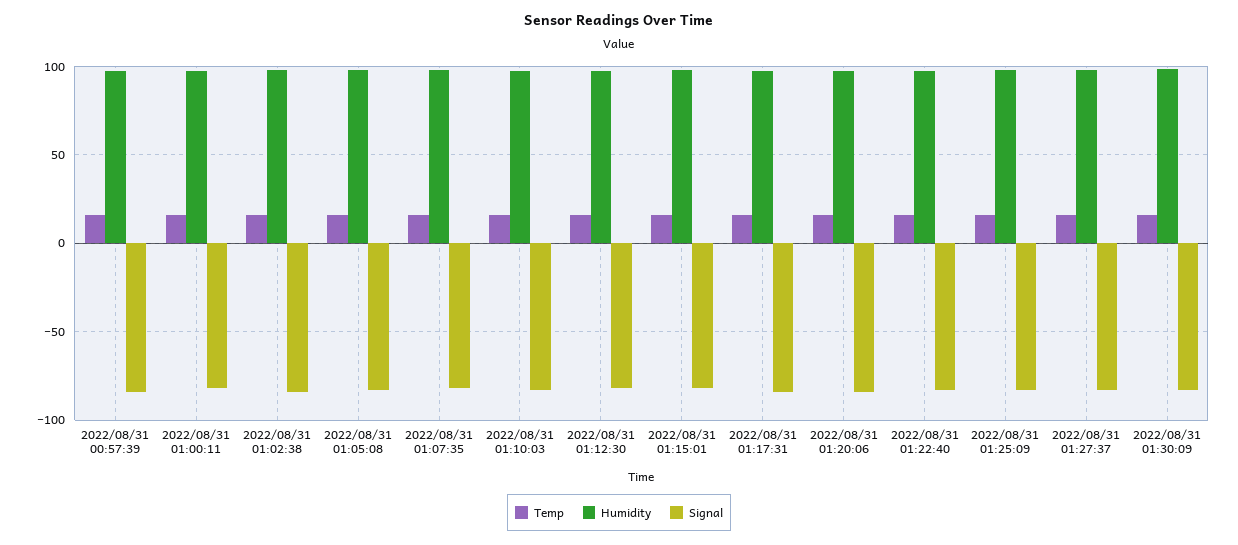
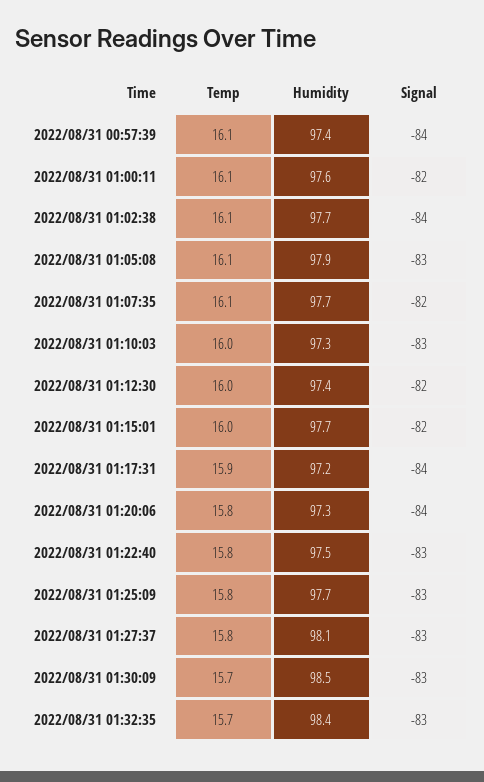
Temp, 2022/08/31 01:32:35: none -> 15.7
Humidity, 2022/08/31 01:32:35: none -> 98.4
Signal, 2022/08/31 01:32:35: none -> -83

